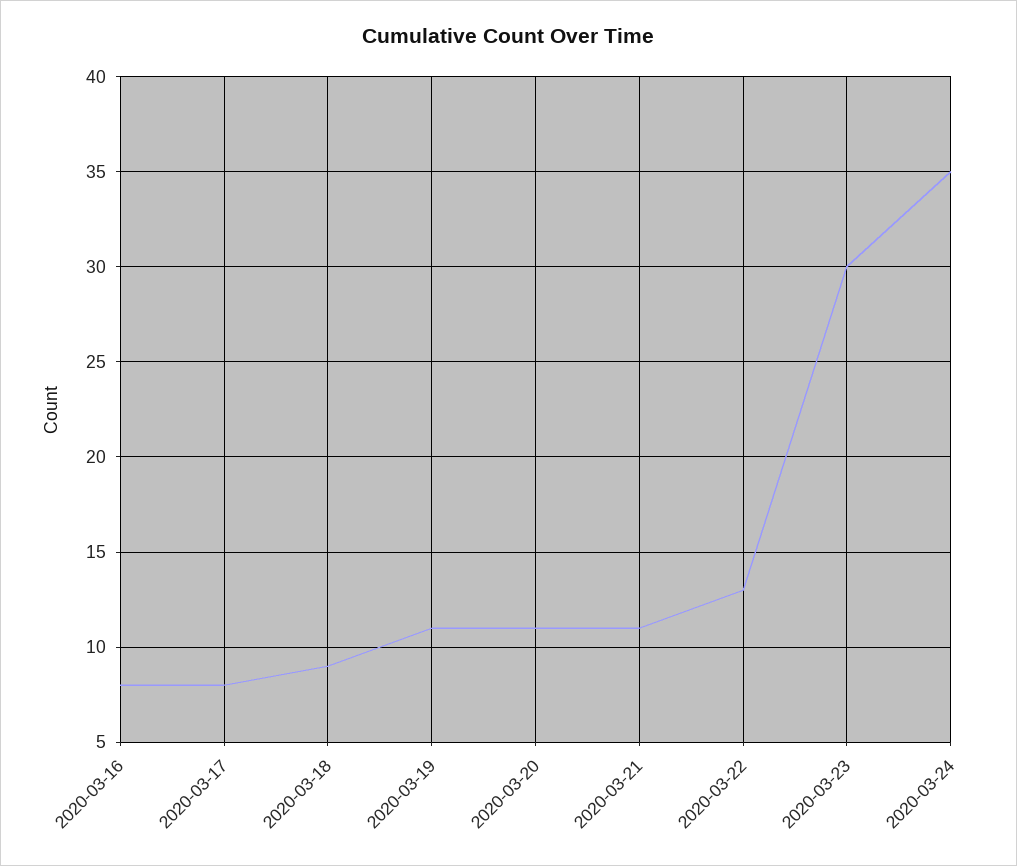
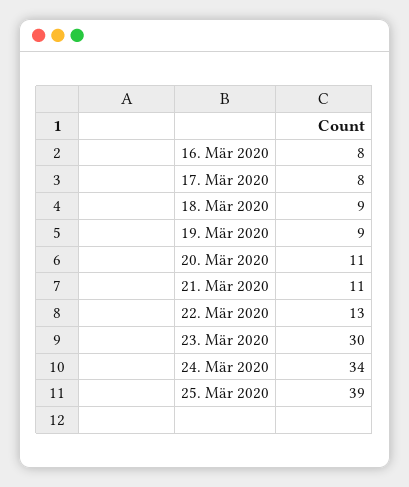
2020-03-19: 11 -> 9
2020-03-24: 35 -> 34
25. Mär 2020: none -> 39

